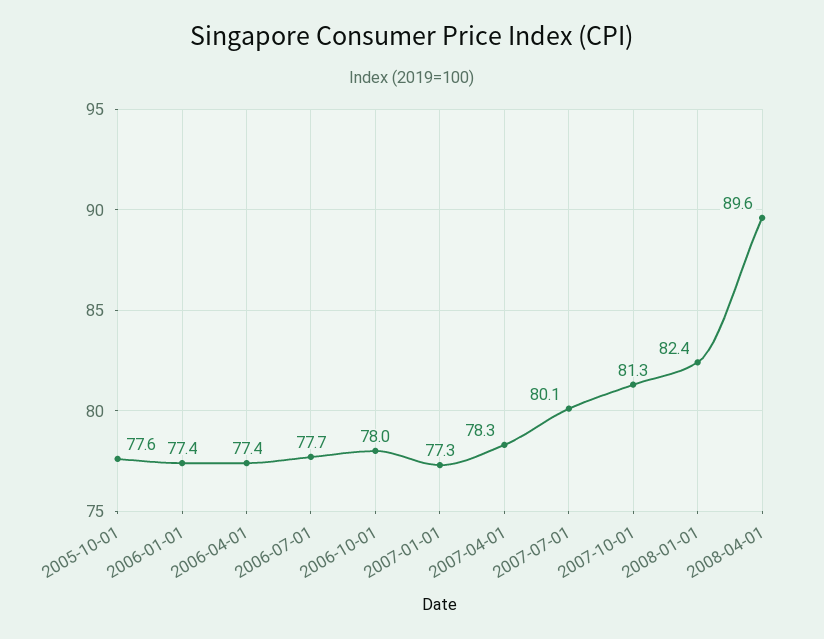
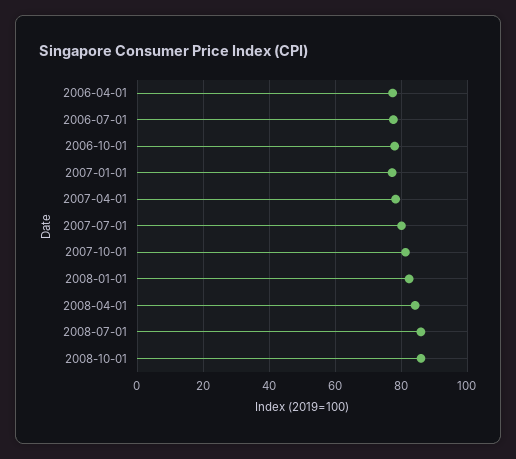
2005-10-01: 77.6 -> none
2006-01-01: 77.4 -> none
2008-04-01: 89.6 -> 84
2008-07-01: none -> 86
2008-10-01: none -> 86

